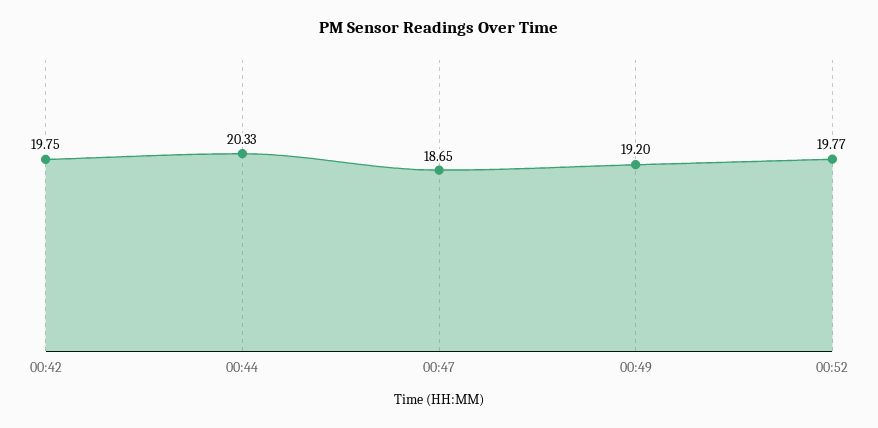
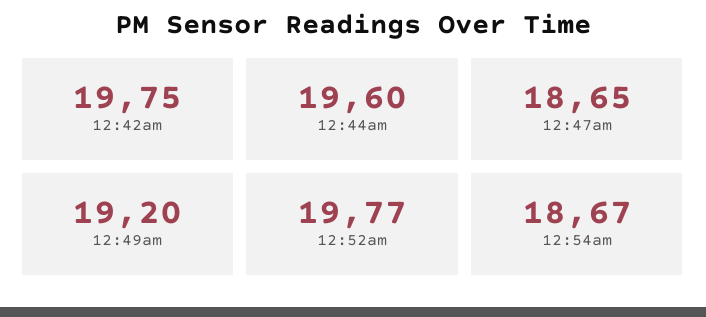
00:44: 20.33 -> 19.6
12:54am: none -> 18.67

